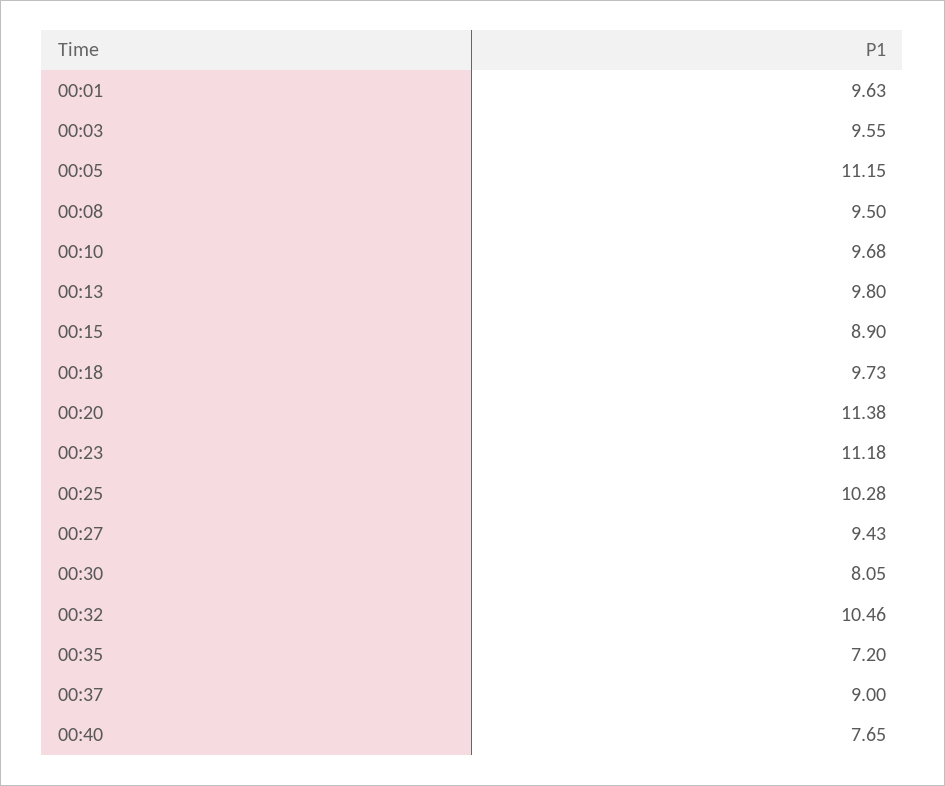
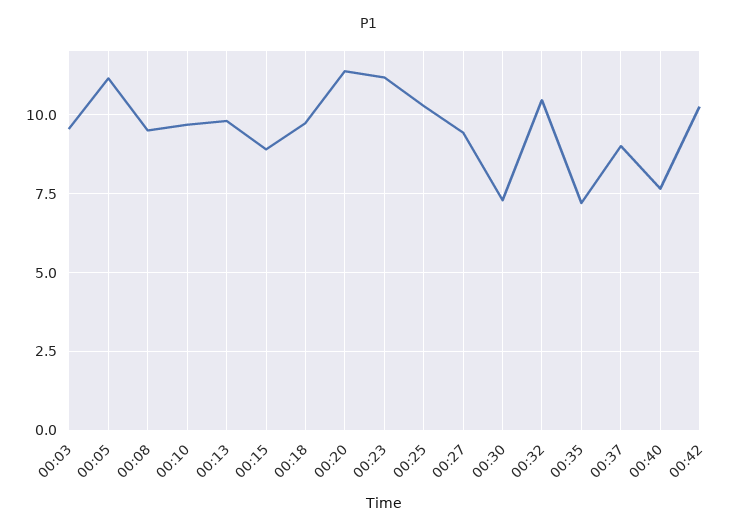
00:01: 9.63 -> none
00:30: 8.05 -> 7.25
00:42: none -> 10.25

